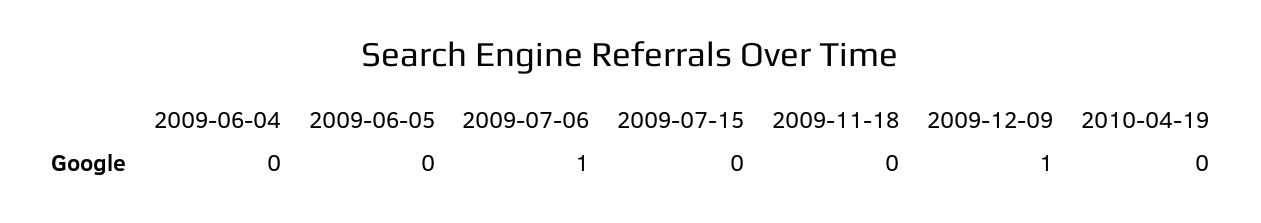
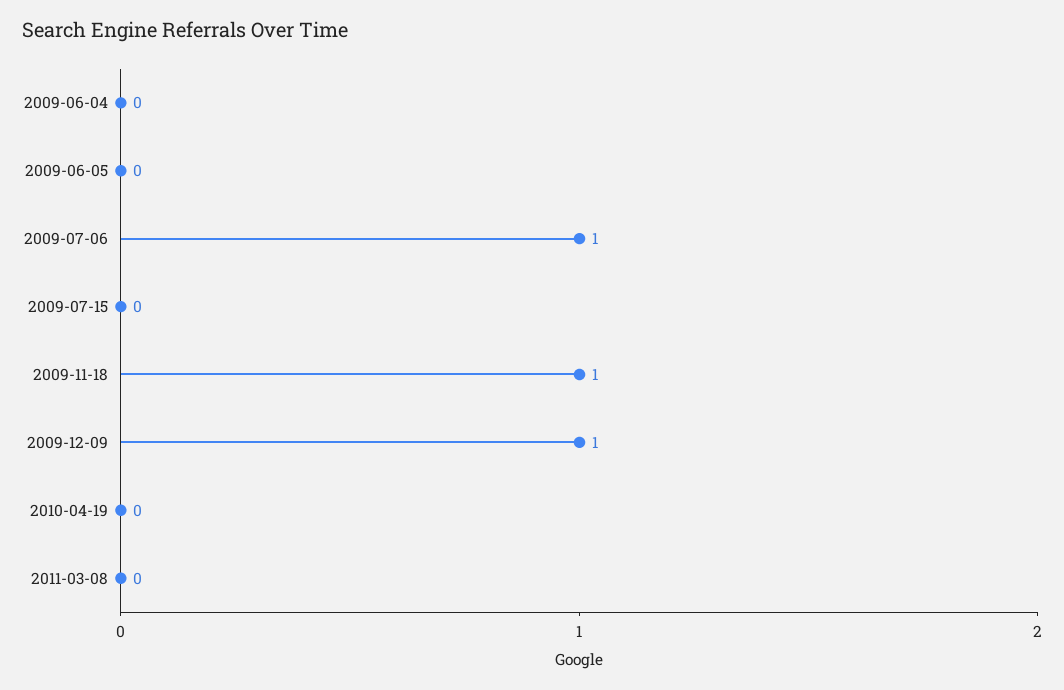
2009-11-18: 0 -> 1
2011-03-08: none -> 0

